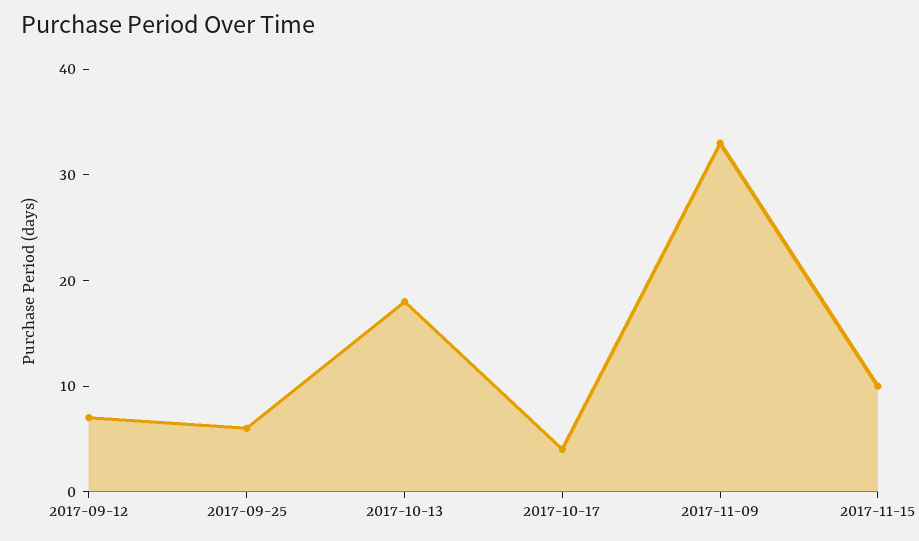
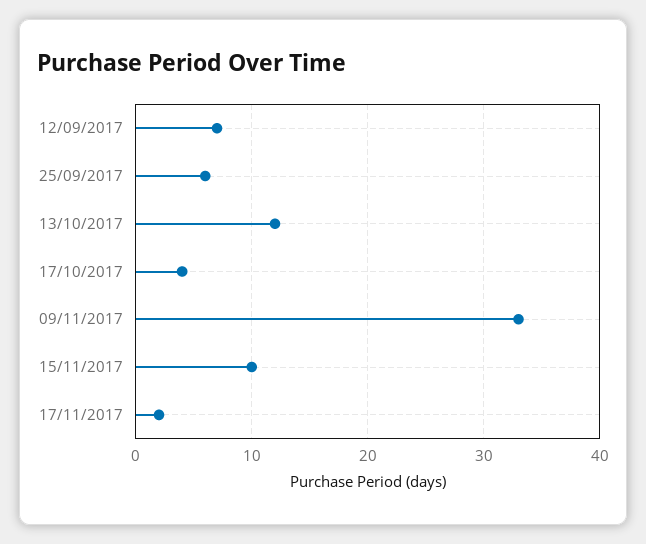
2017-10-13: 18 -> 12
17/11/2017: none -> 2

